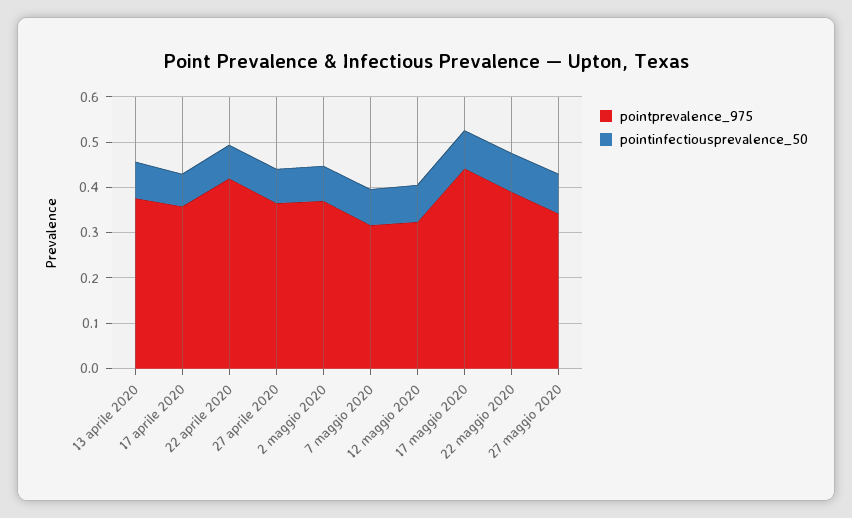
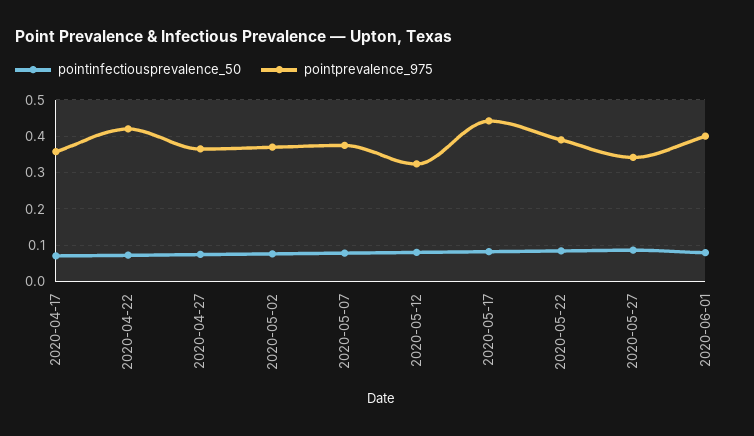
pointprevalence_975, 13 aprile 2020: 0.38 -> none
pointinfectiousprevalence_50, 13 aprile 2020: 0.08 -> none
pointprevalence_975, 7 maggio 2020: 0.32 -> 0.38
pointinfectiousprevalence_50, 2020-06-01: none -> 0.08
pointprevalence_975, 2020-06-01: none -> 0.4

